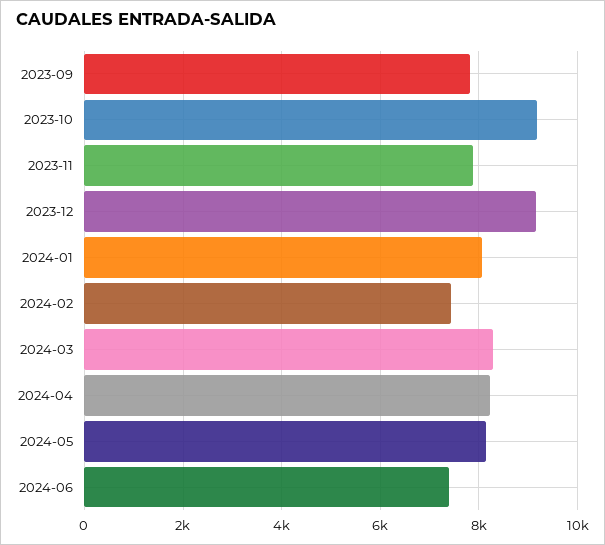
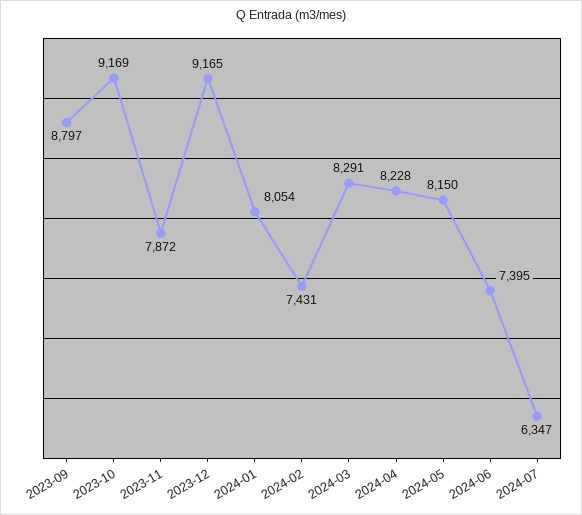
2023-09: 7800 -> 8797
2024-07: none -> 6347

